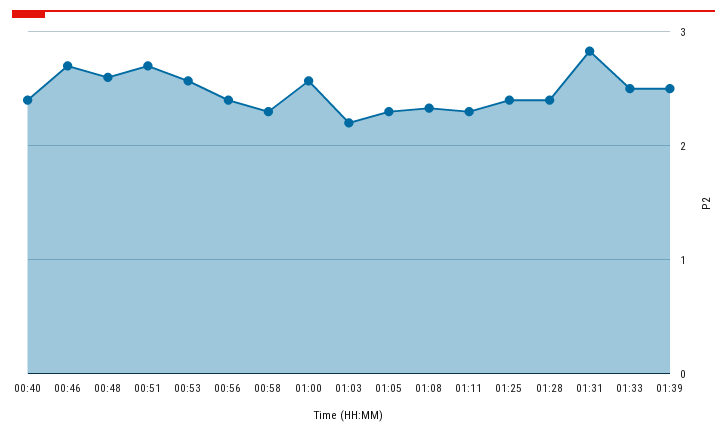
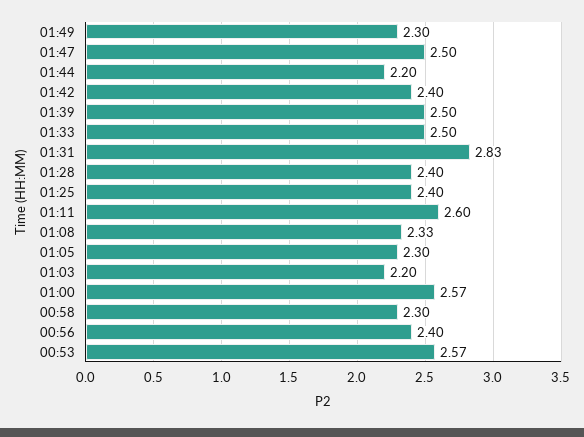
00:40: 2.4 -> none
00:46: 2.7 -> none
00:48: 2.6 -> none
00:51: 2.7 -> none
01:11: 2.3 -> 2.6
01:49: none -> 2.3
01:47: none -> 2.5
01:44: none -> 2.2
01:42: none -> 2.4

